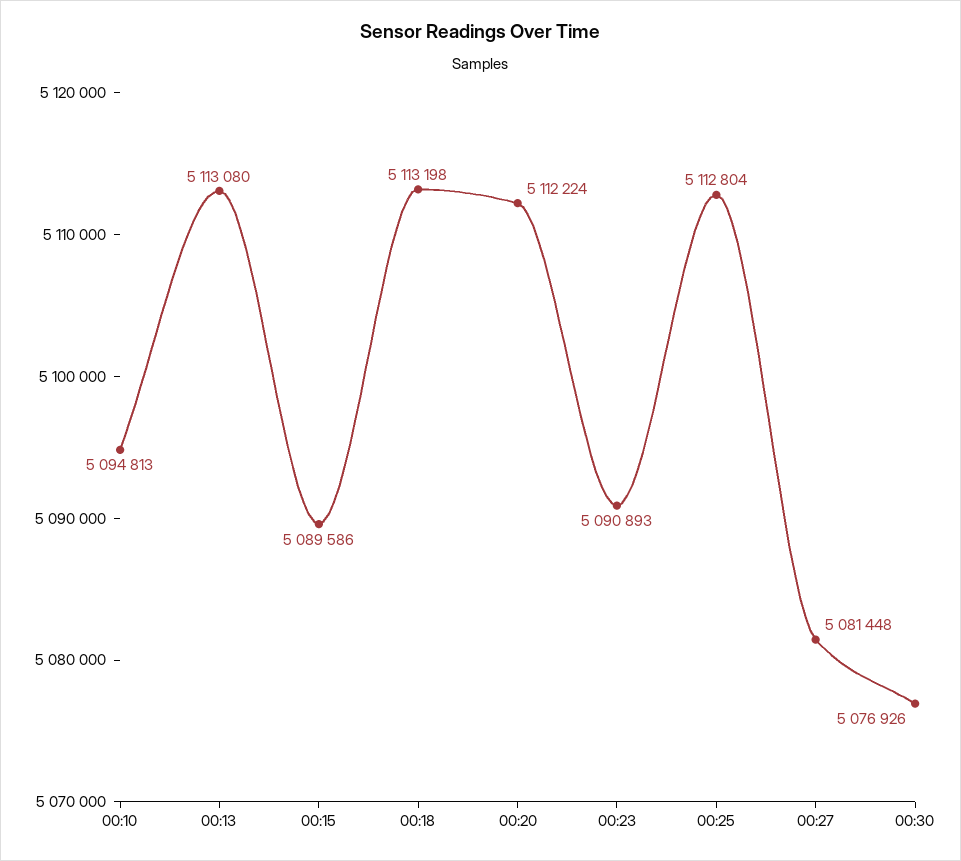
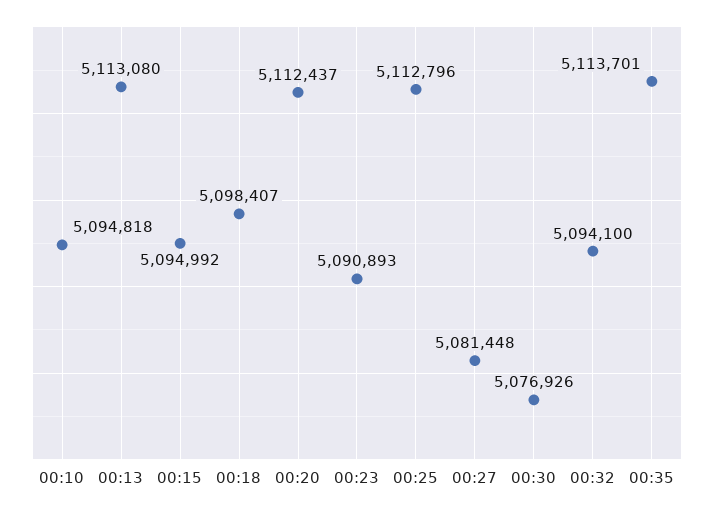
00:10: 5094813 -> 5094818
00:15: 5089586 -> 5094992
00:18: 5113198 -> 5098407
00:20: 5112224 -> 5112437
00:25: 5112804 -> 5112796
00:32: none -> 5094100
00:35: none -> 5113701

